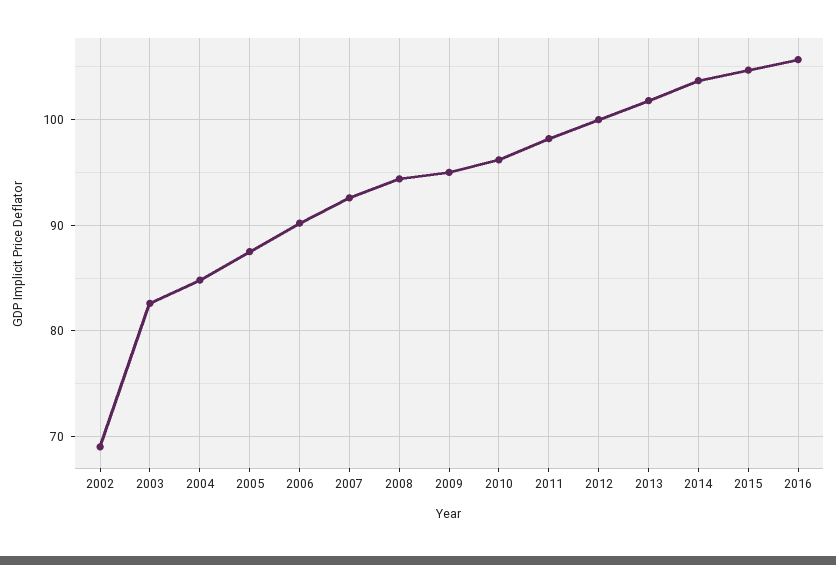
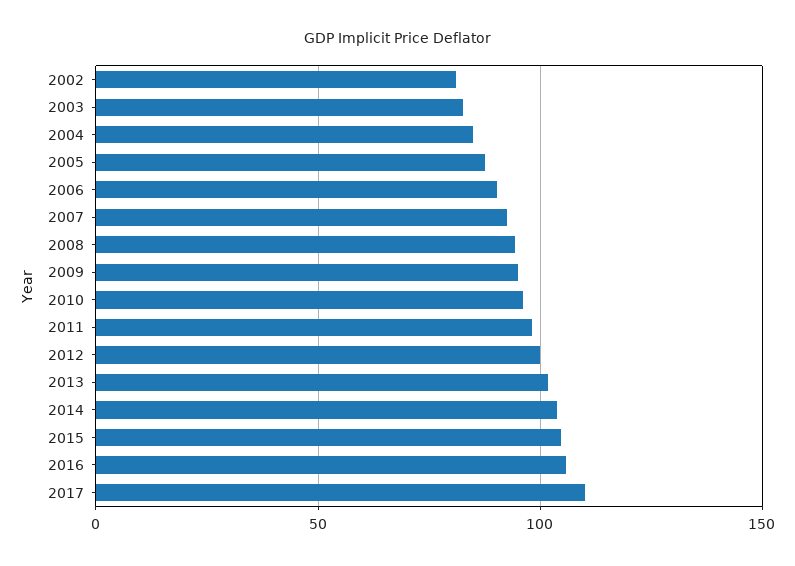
2002: 69 -> 80
2017: none -> 110

